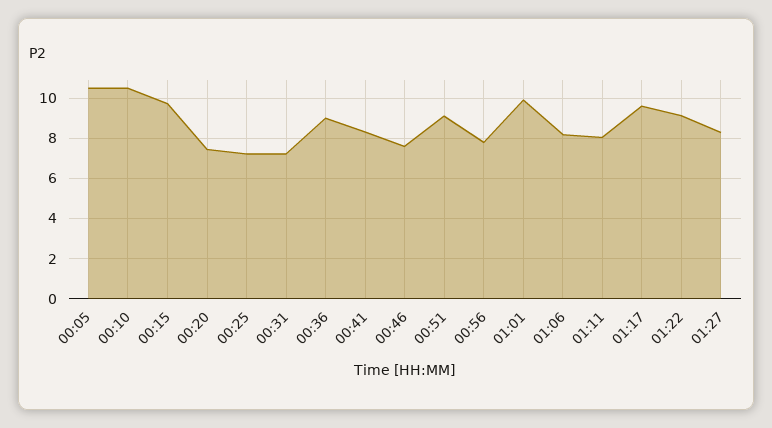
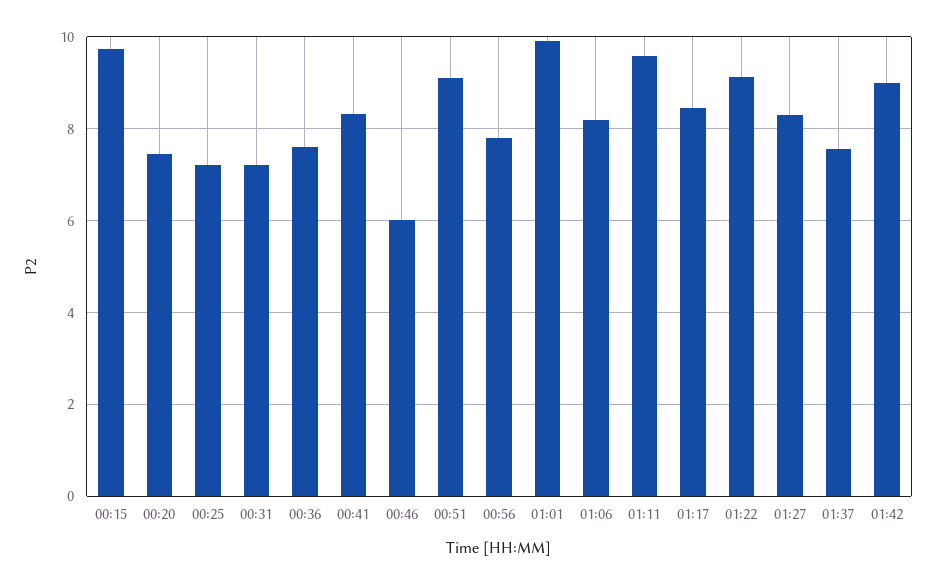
00:05: 10.5 -> none
00:10: 10.5 -> none
00:36: 9 -> 7.6
00:46: 7.5 -> 6
01:11: 8 -> 9.6
01:17: 9.5 -> 8.4
01:37: none -> 7.6
01:42: none -> 9

